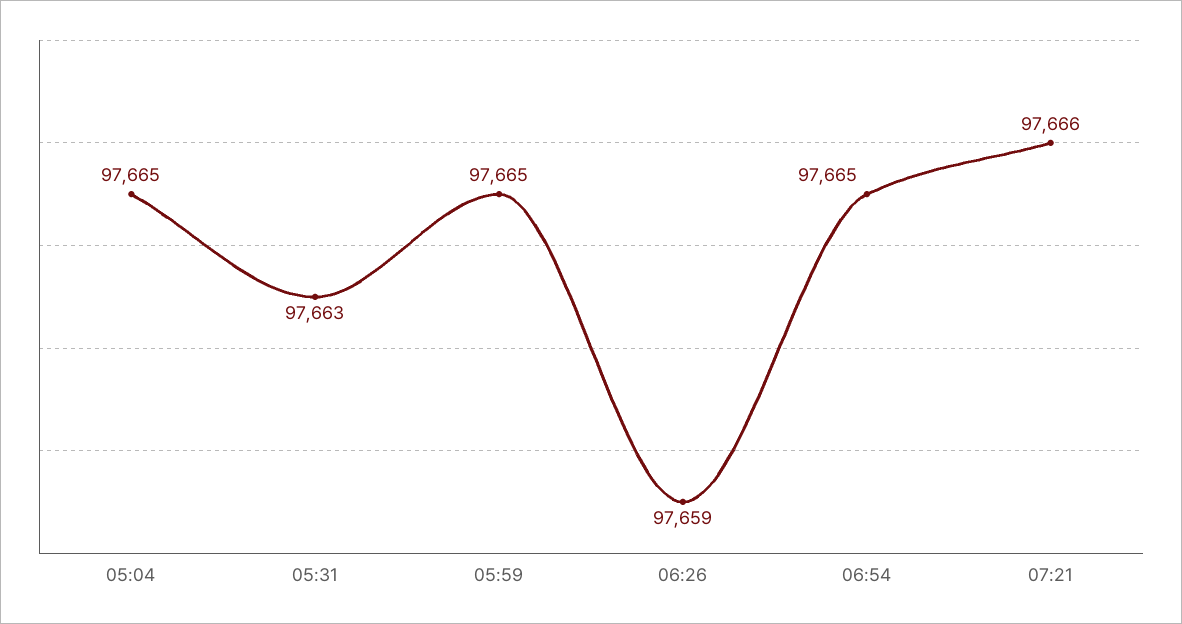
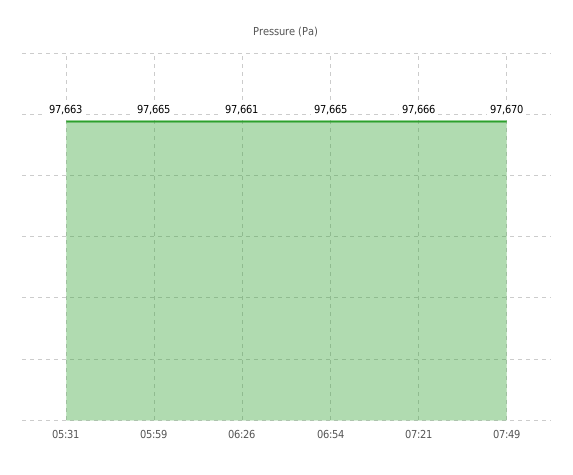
05:04: 97665 -> none
06:26: 97659 -> 97661
07:49: none -> 97670

